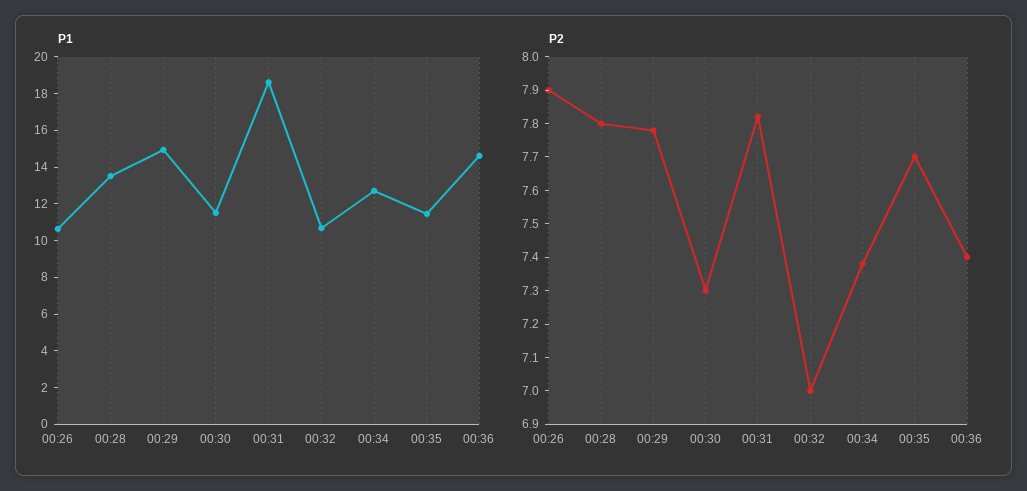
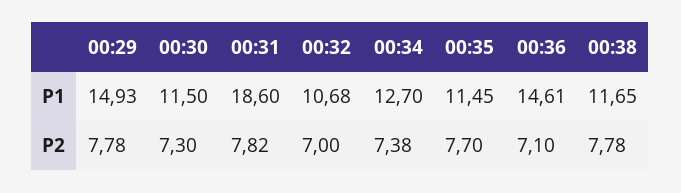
P1, 00:26: 10.5 -> none
P1, 00:28: 13.5 -> none
P2, 00:26: 7.9 -> none
P2, 00:28: 7.8 -> none
P2, 00:36: 7.4 -> 7.1
P1, 00:38: none -> 11.65
P2, 00:38: none -> 7.78

